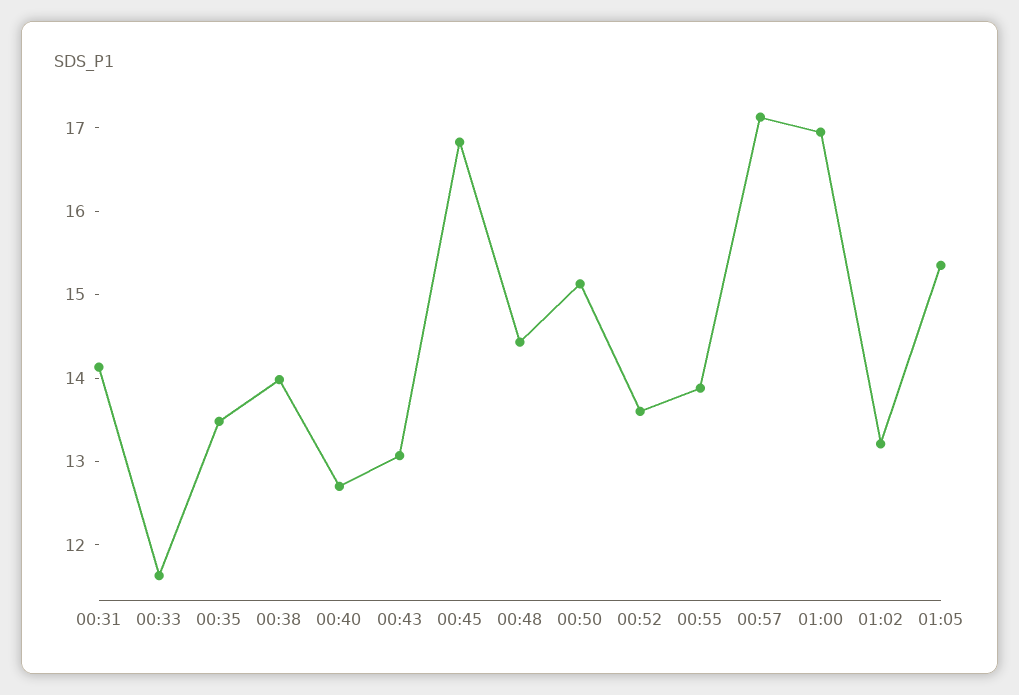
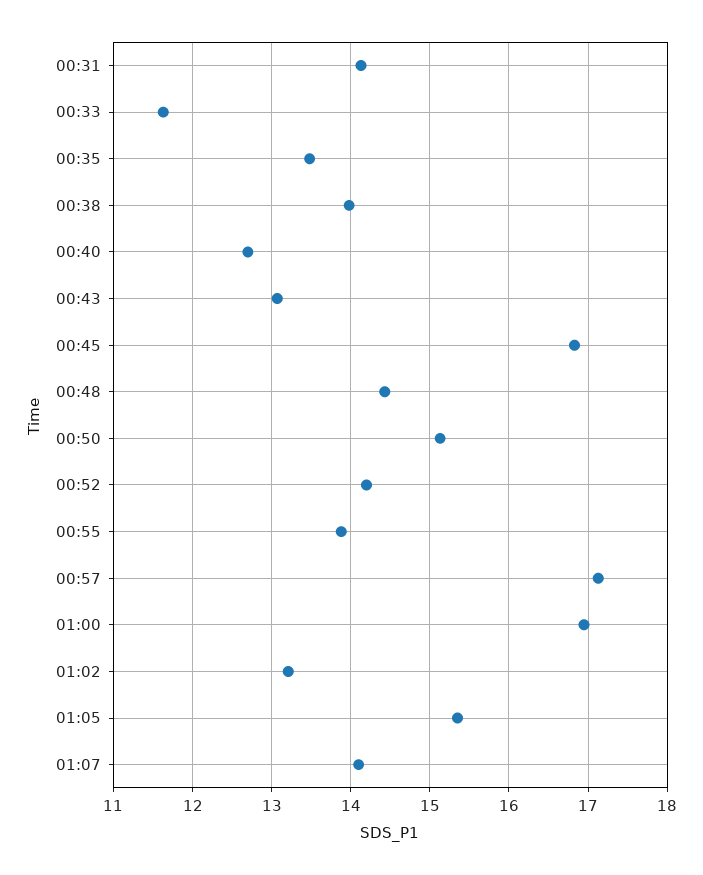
00:52: 13.6 -> 14.2
01:07: none -> 14.1

